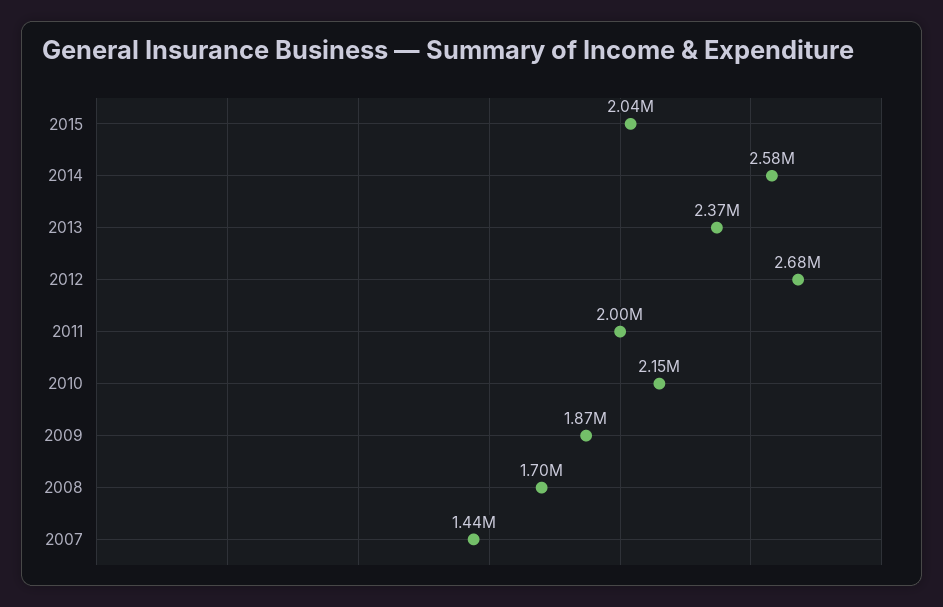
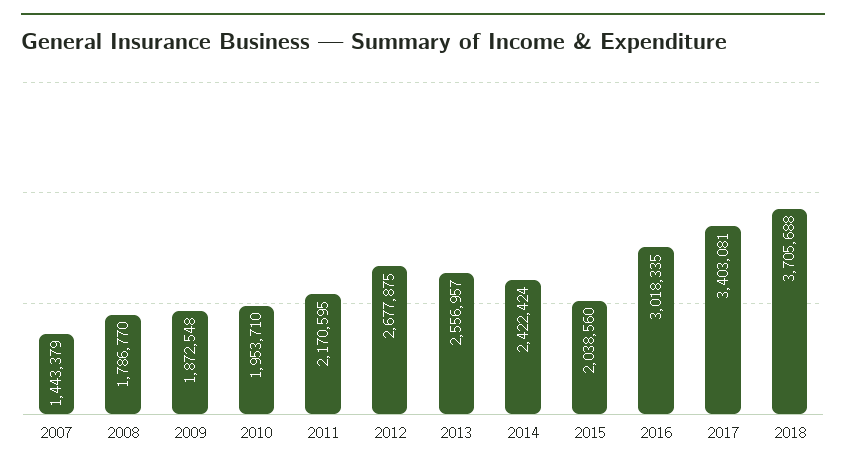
2014: 2580000 -> 2422424
2013: 2370000 -> 2556957
2011: 2000000 -> 2170595
2010: 2150000 -> 1953710
2008: 1700000 -> 1786770
2016: none -> 3018335
2017: none -> 3403081
2018: none -> 3705688

